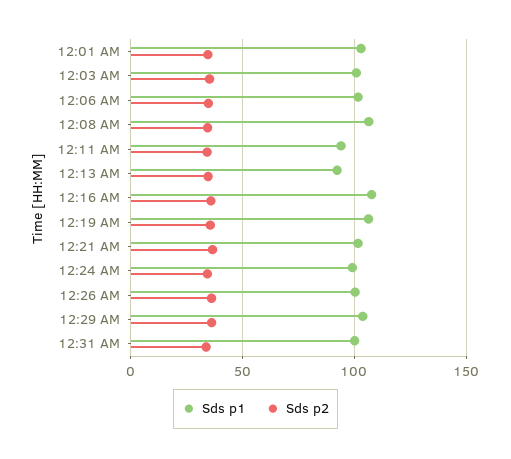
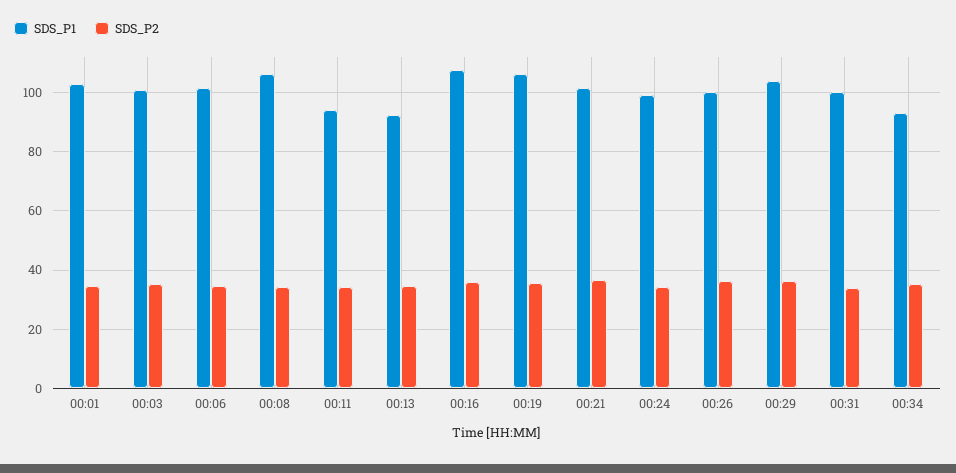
Sds p1, 00:34: none -> 92.5
Sds p2, 00:34: none -> 35

